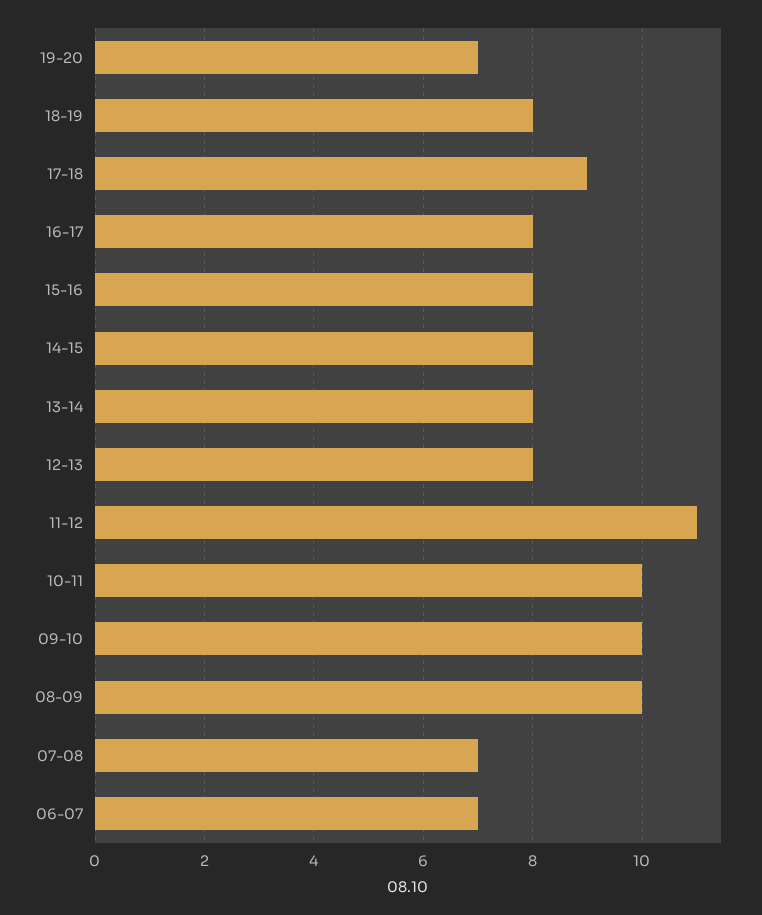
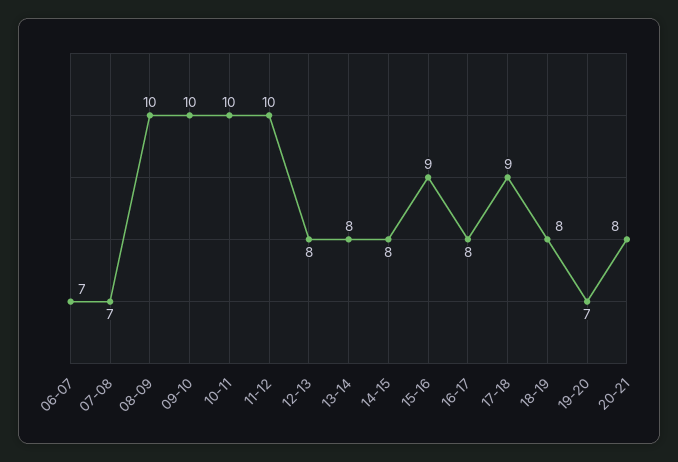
15-16: 8 -> 9
11-12: 11 -> 10
20-21: none -> 8

